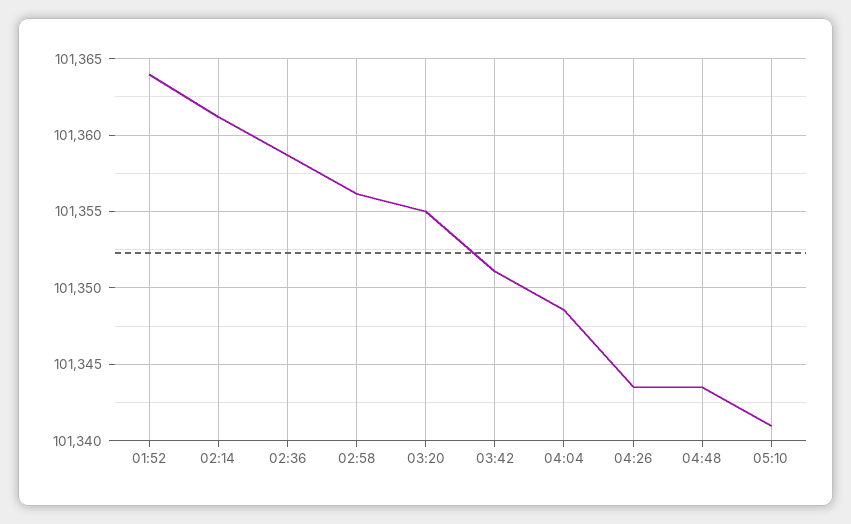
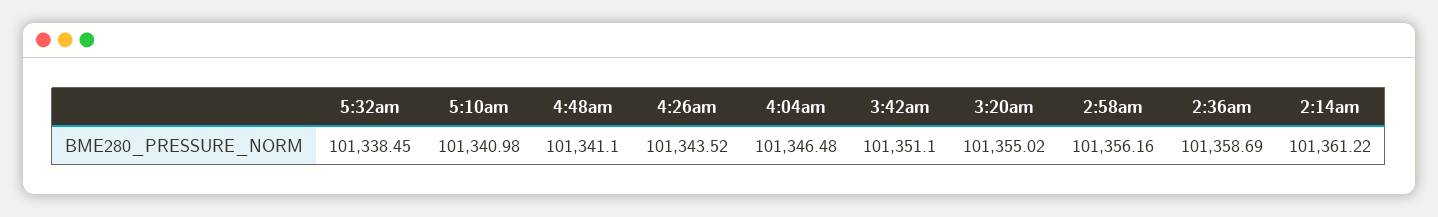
01:52: 101364 -> none
04:04: 101348.5 -> 101346.48
04:48: 101343.5 -> 101341.1
5:32am: none -> 101338.45

